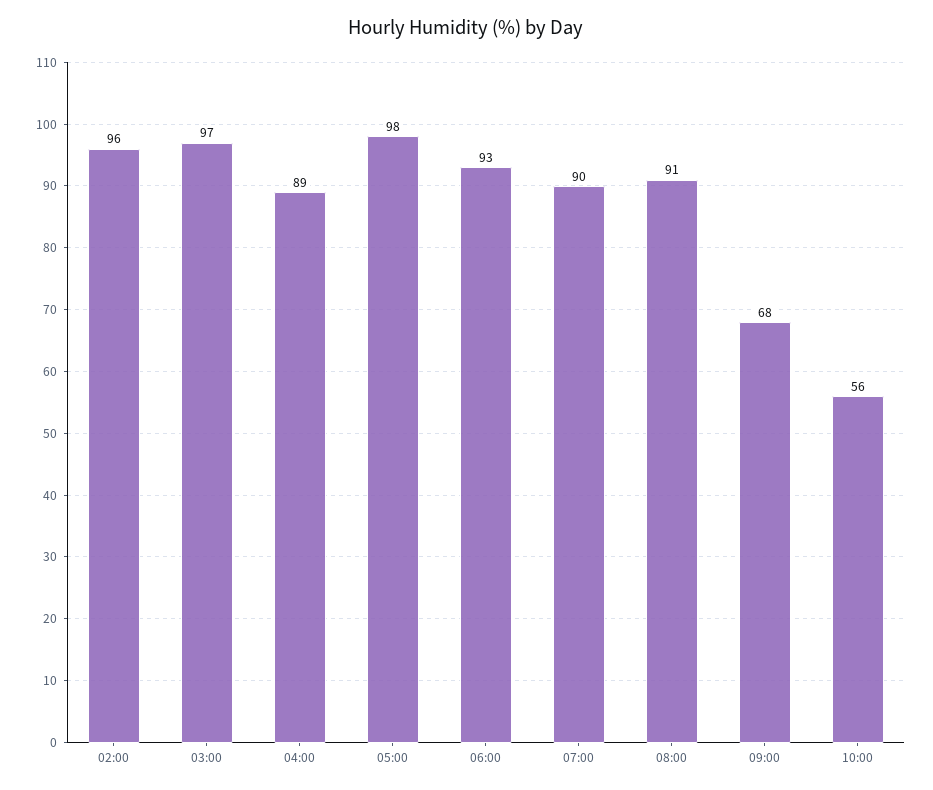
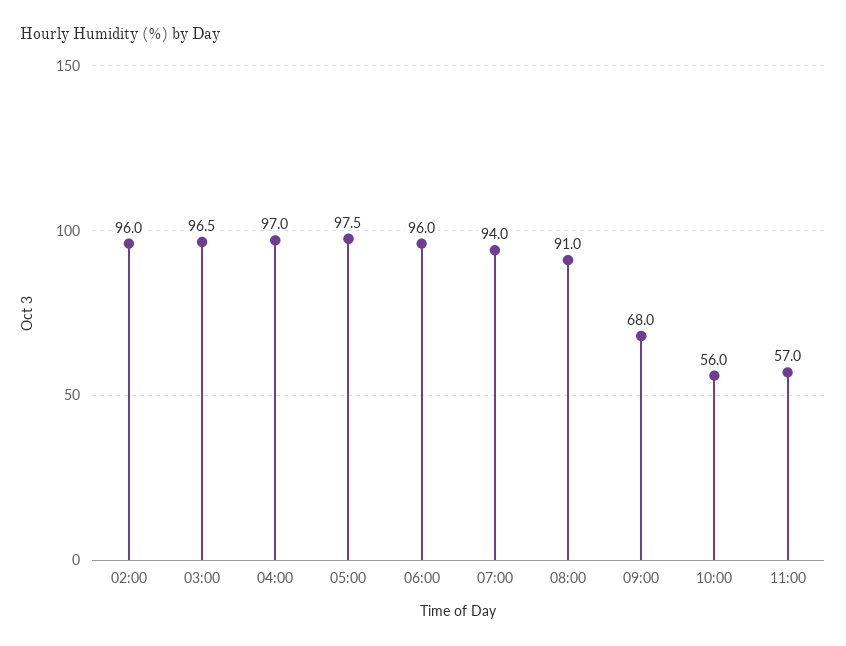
04:00: 89 -> 97
06:00: 93 -> 96
07:00: 90 -> 94
11:00: none -> 57

